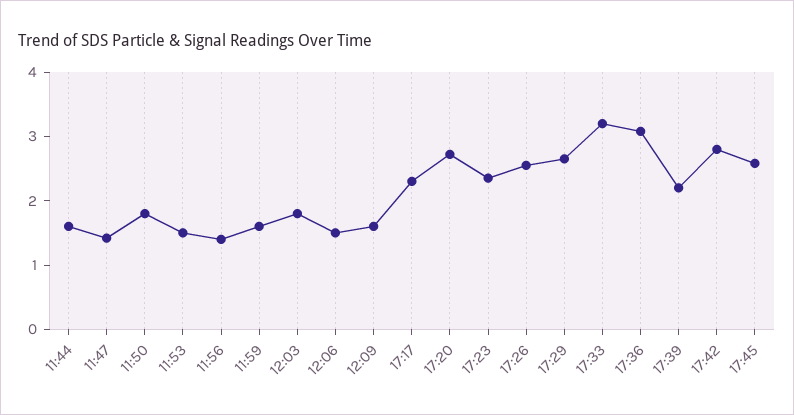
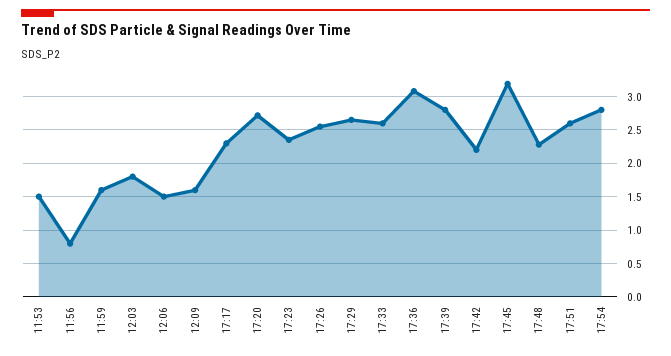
11:44: 1.6 -> none
11:47: 1.4 -> none
11:50: 1.8 -> none
11:56: 1.4 -> 0.8
17:33: 3.2 -> 2.6
17:39: 2.2 -> 2.8
17:42: 2.8 -> 2.2
17:45: 2.6 -> 3.2
17:48: none -> 2.3
17:51: none -> 2.6
17:54: none -> 2.8

